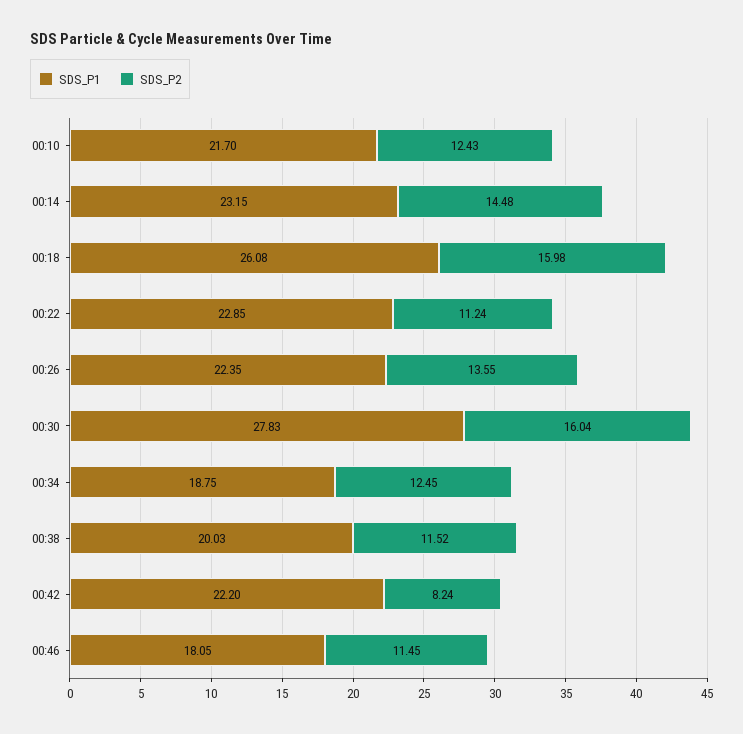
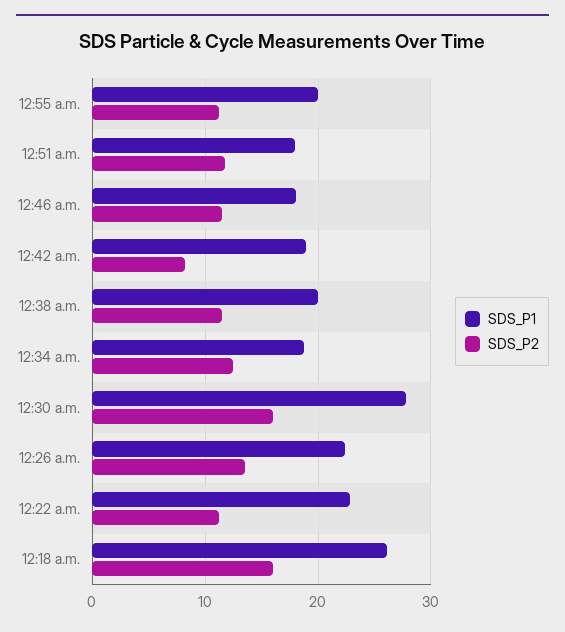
SDS_P1, 00:10: 21.7 -> none
SDS_P2, 00:10: 12.43 -> none
SDS_P1, 00:14: 23.15 -> none
SDS_P2, 00:14: 14.48 -> none
SDS_P1, 00:42: 22.2 -> 19
SDS_P1, 12:55 a.m.: none -> 20
SDS_P2, 12:55 a.m.: none -> 11
SDS_P1, 12:51 a.m.: none -> 18
SDS_P2, 12:51 a.m.: none -> 12

